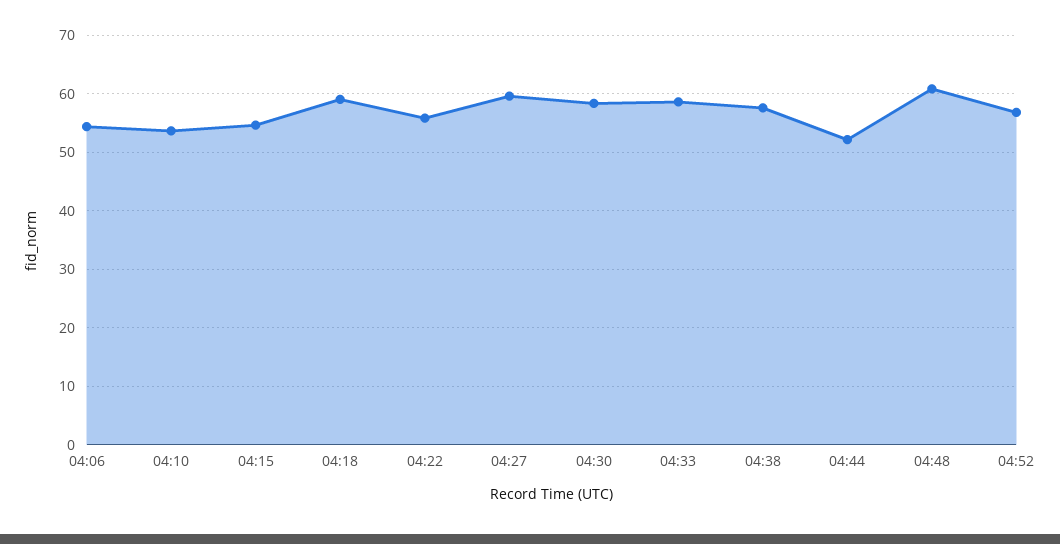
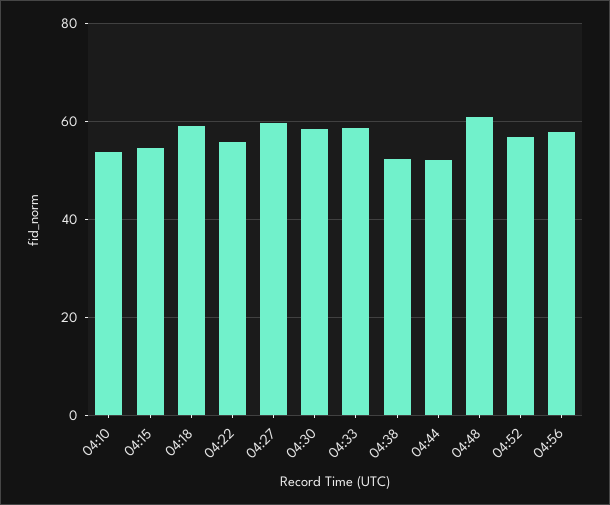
04:06: 54 -> none
04:38: 58 -> 52
04:56: none -> 58

